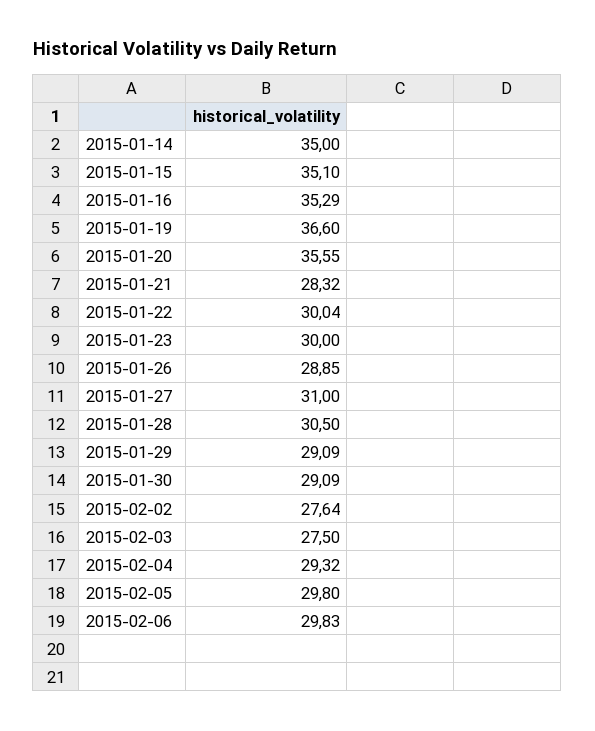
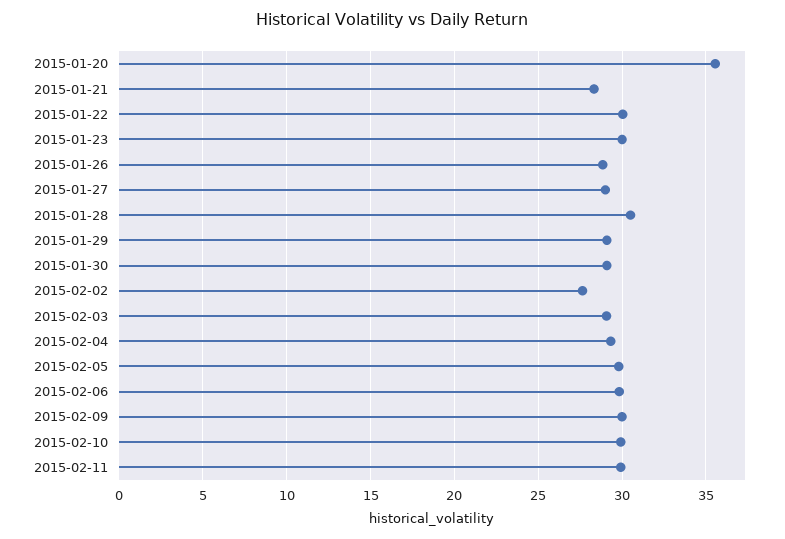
2015-01-14: 35 -> none
2015-01-15: 35.1 -> none
2015-01-16: 35.29 -> none
2015-01-19: 36.6 -> none
2015-01-27: 31 -> 29
2015-02-03: 27.5 -> 29
2015-02-09: none -> 30
2015-02-10: none -> 30
2015-02-11: none -> 30

